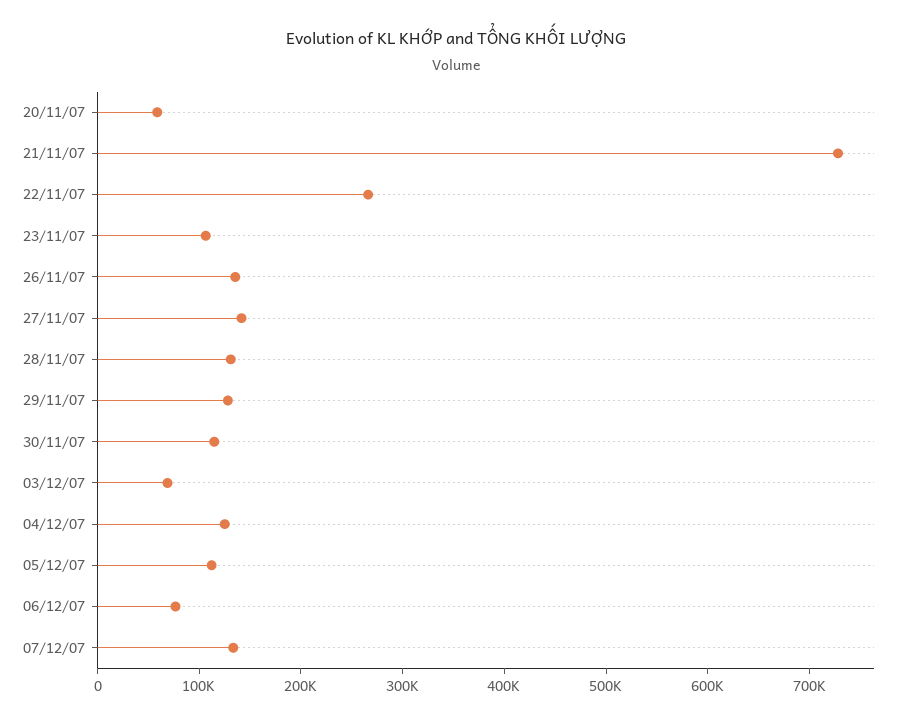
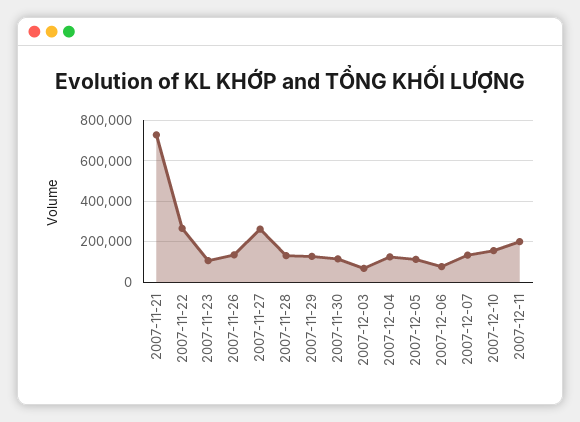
20/11/07: 60000 -> none
27/11/07: 140000 -> 250000
2007-12-10: none -> 150000
2007-12-11: none -> 200000

